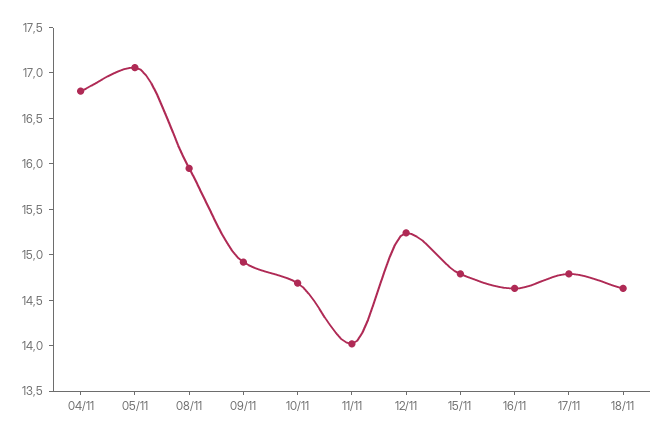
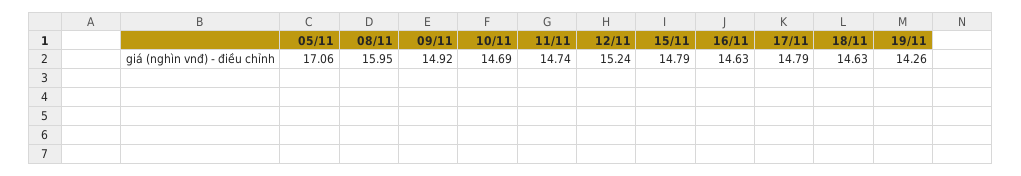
04/11: 16.8 -> none
11/11: 14 -> 14.74
19/11: none -> 14.26

